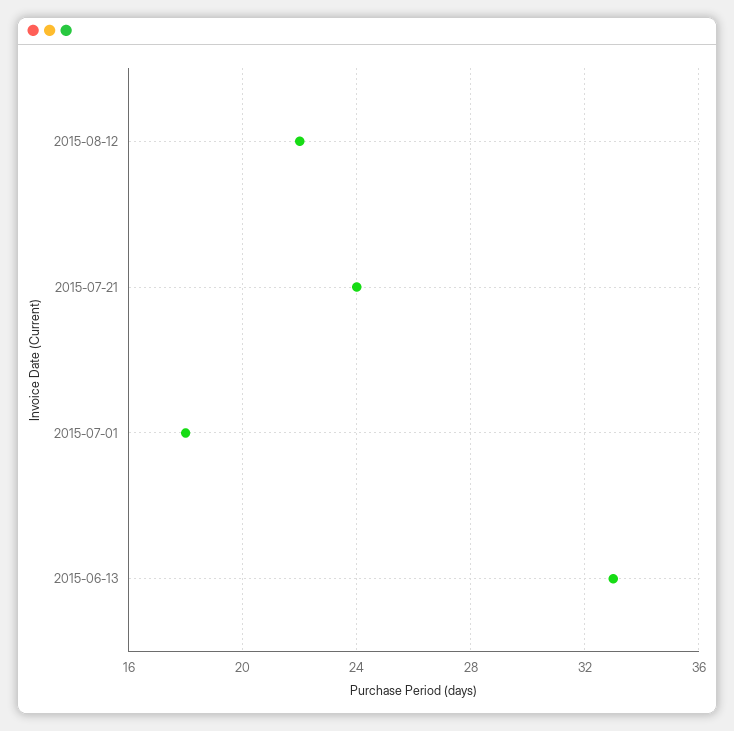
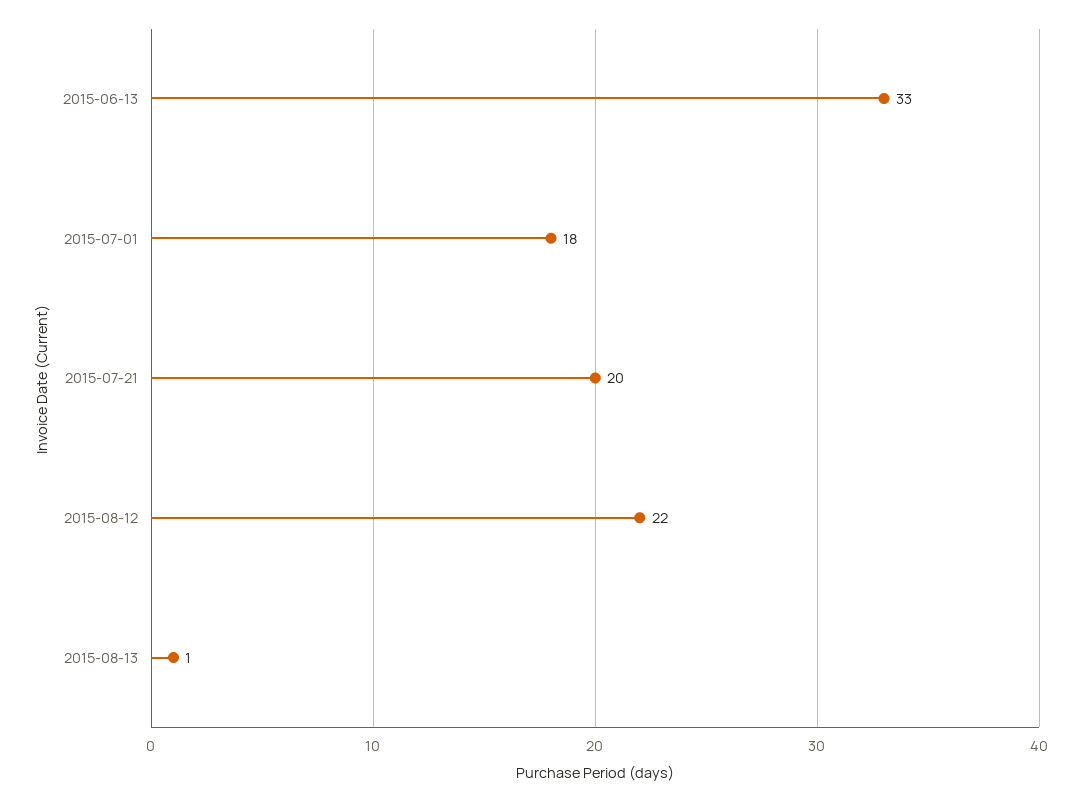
2015-07-21: 24 -> 20
2015-08-13: none -> 1

